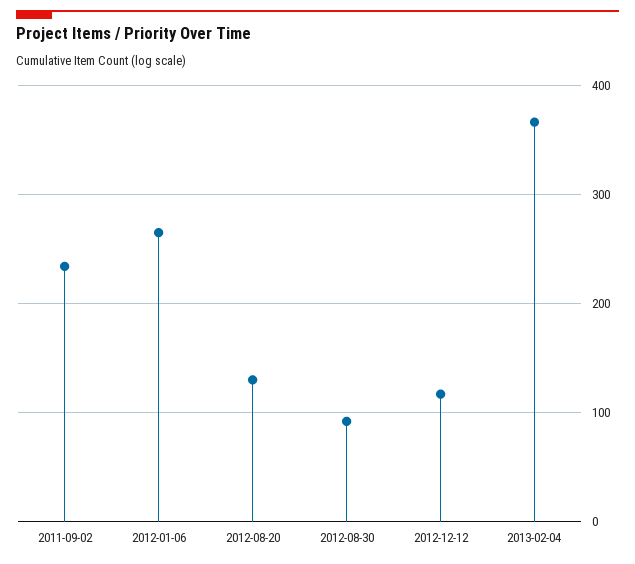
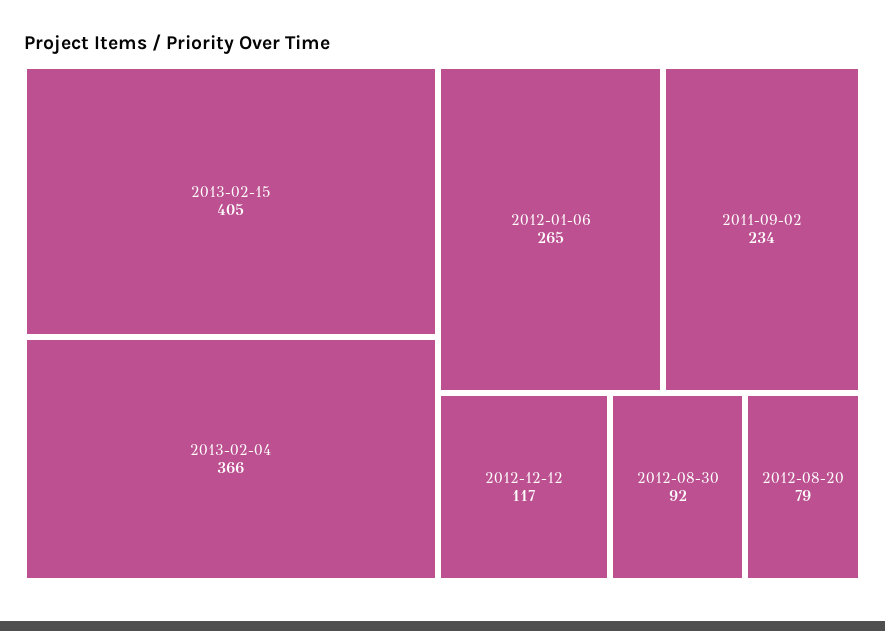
2012-08-20: 130 -> 79
2013-02-15: none -> 405

